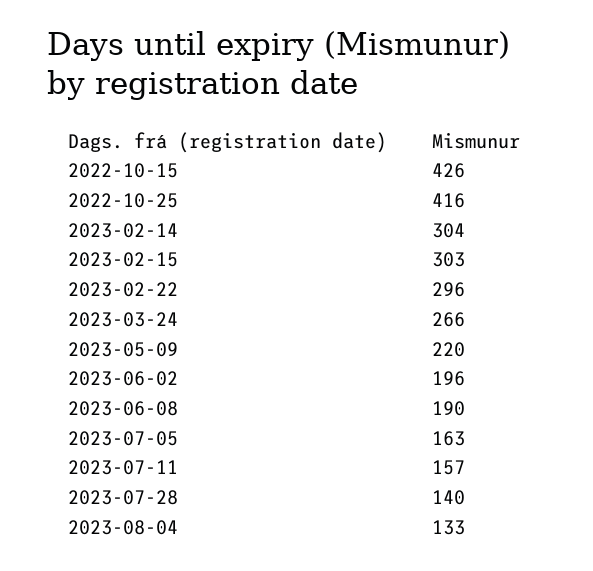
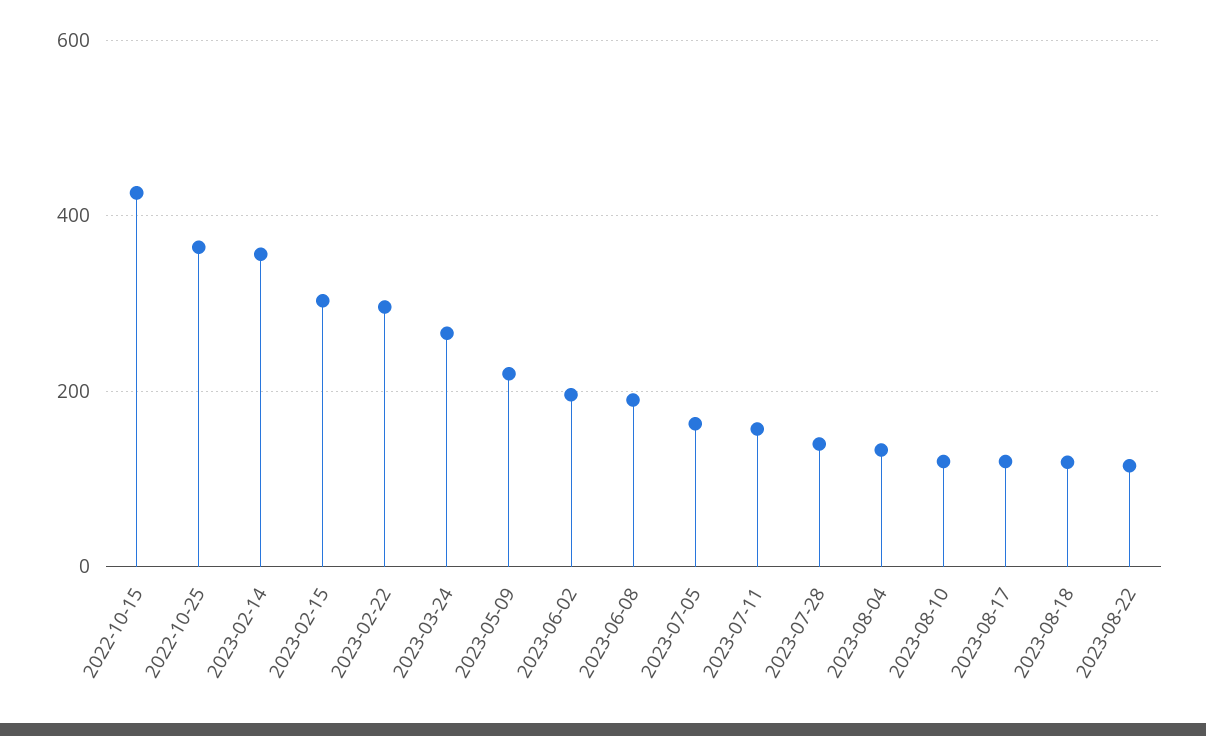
2022-10-25: 416 -> 360
2023-02-14: 304 -> 360
2023-08-10: none -> 120
2023-08-17: none -> 120
2023-08-18: none -> 120
2023-08-22: none -> 120

